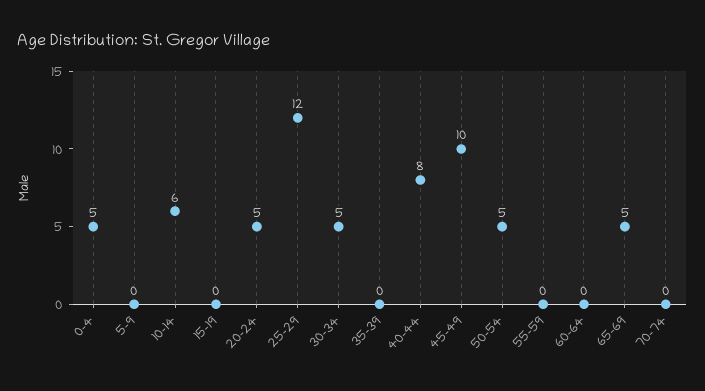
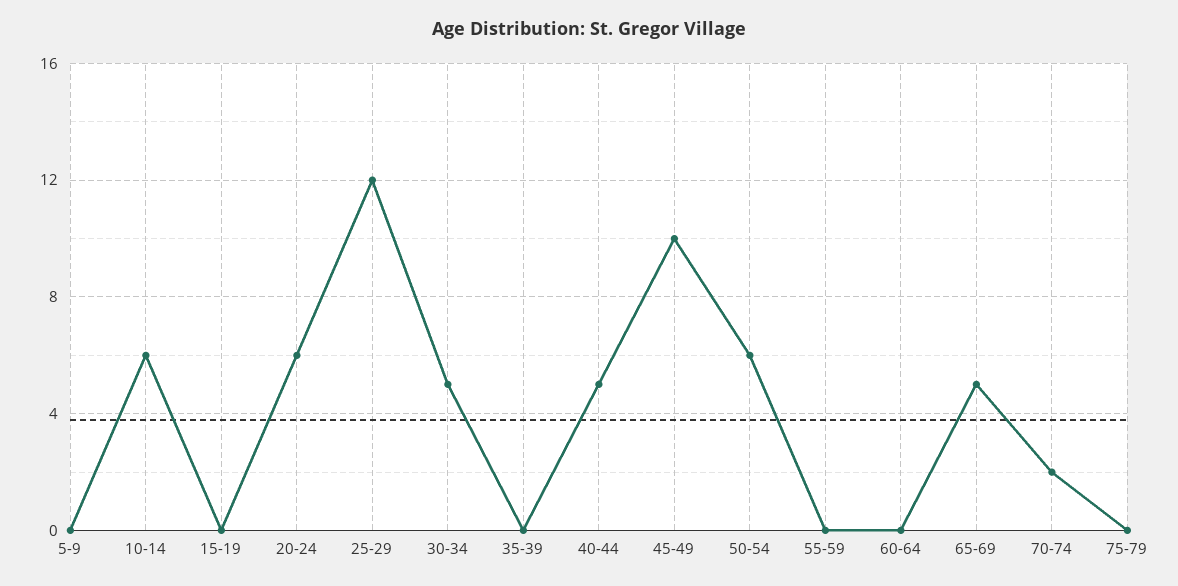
0-4: 5 -> none
20-24: 5 -> 6
40-44: 8 -> 5
50-54: 5 -> 6
70-74: 0 -> 2
75-79: none -> 0

